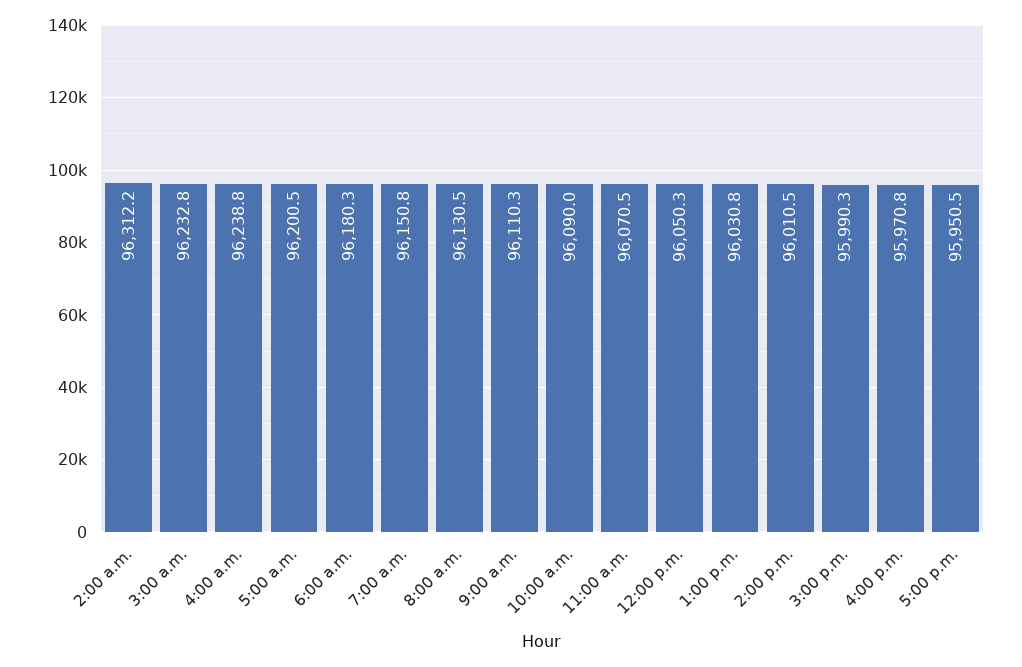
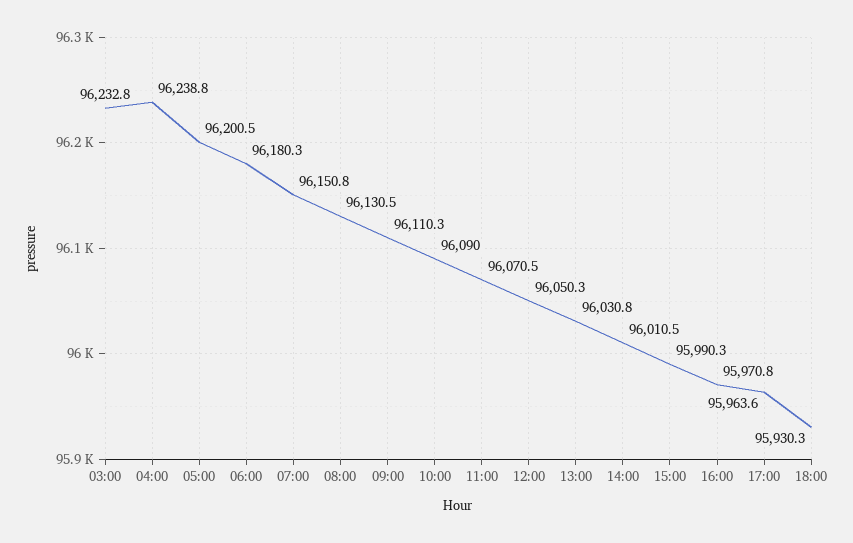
2:00 a.m.: 96312.2 -> none
5:00 p.m.: 95950.5 -> 95963.6
18:00: none -> 95930.3

